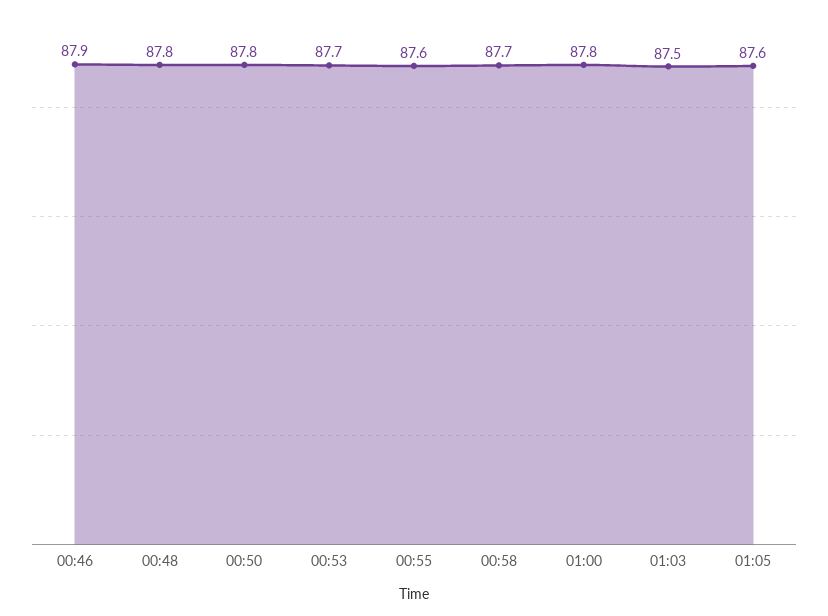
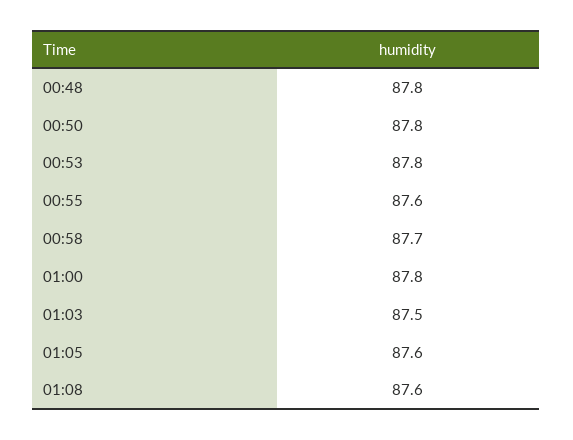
00:46: 87.9 -> none
00:53: 87.7 -> 87.8
01:08: none -> 87.6

